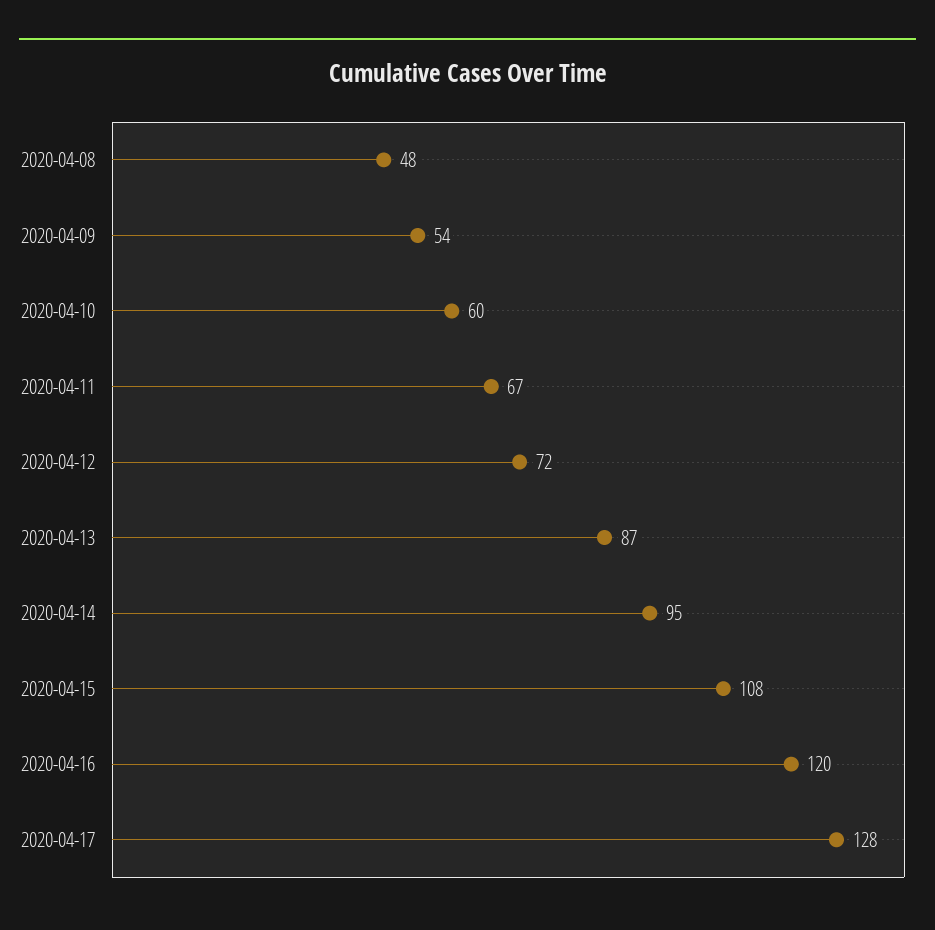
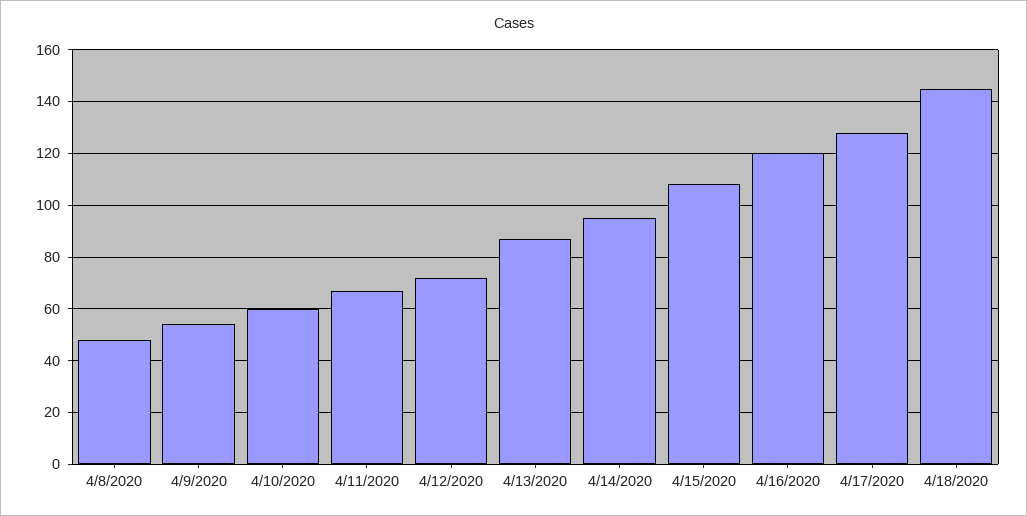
4/18/2020: none -> 145

